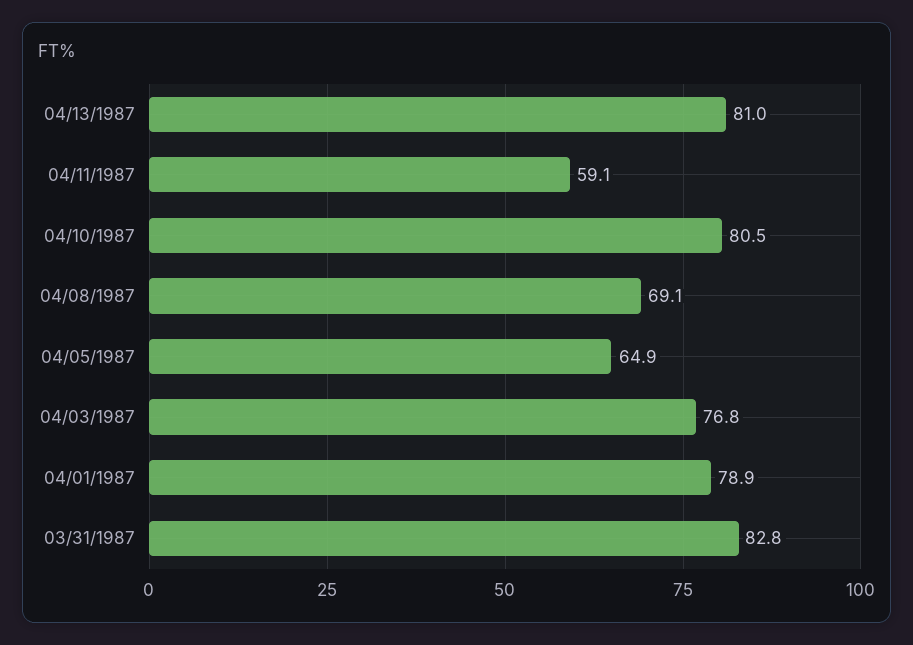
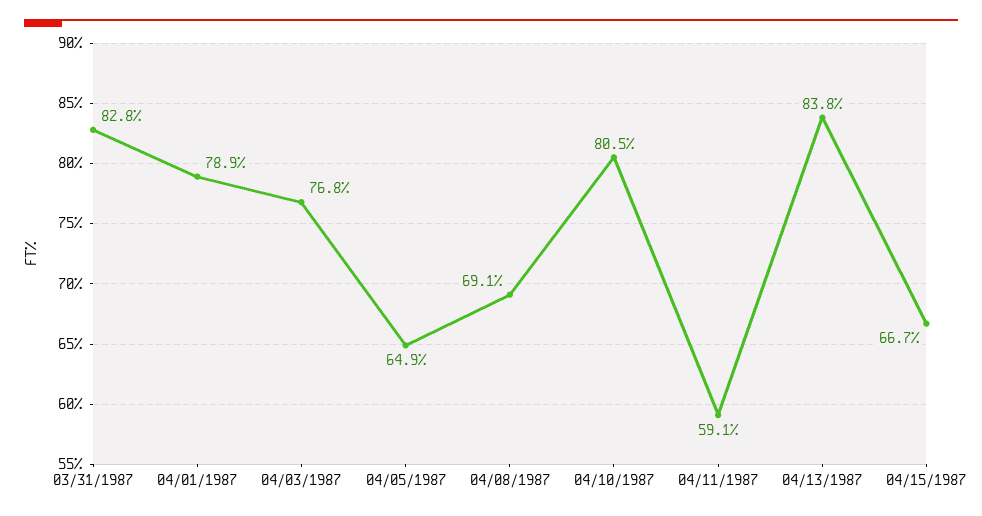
04/13/1987: 81 -> 83.8
04/15/1987: none -> 66.7

